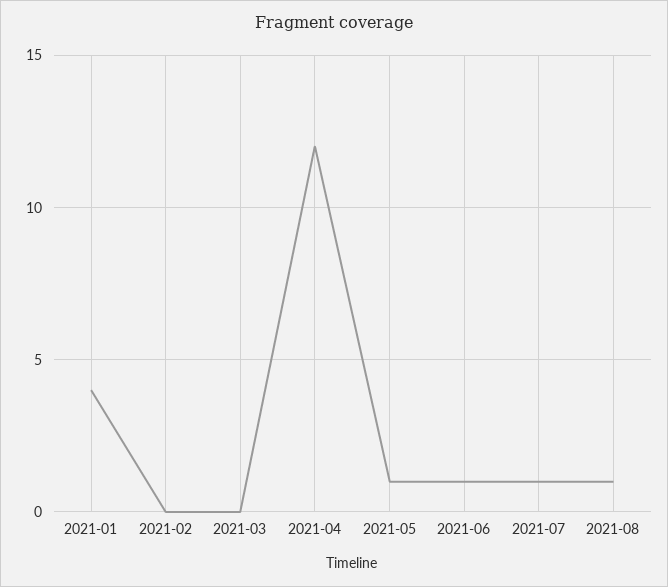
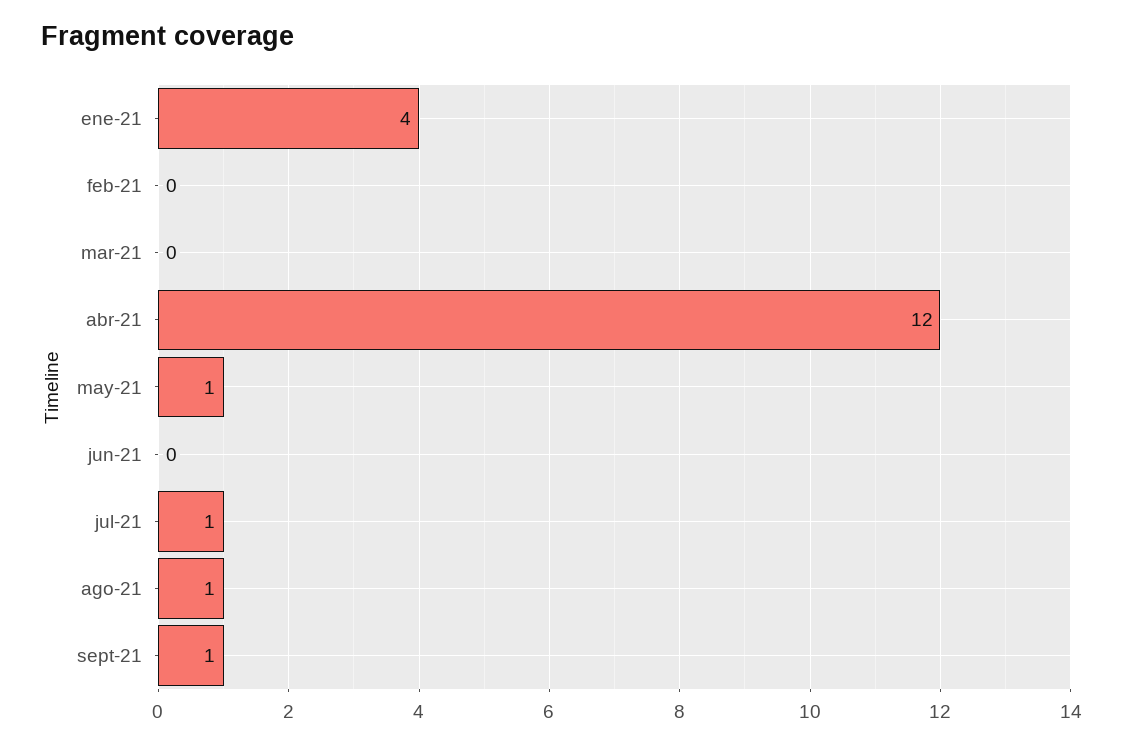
2021-06: 1 -> 0
sept-21: none -> 1

